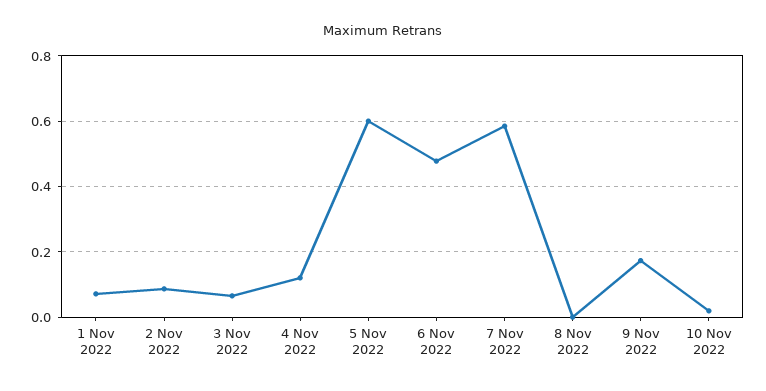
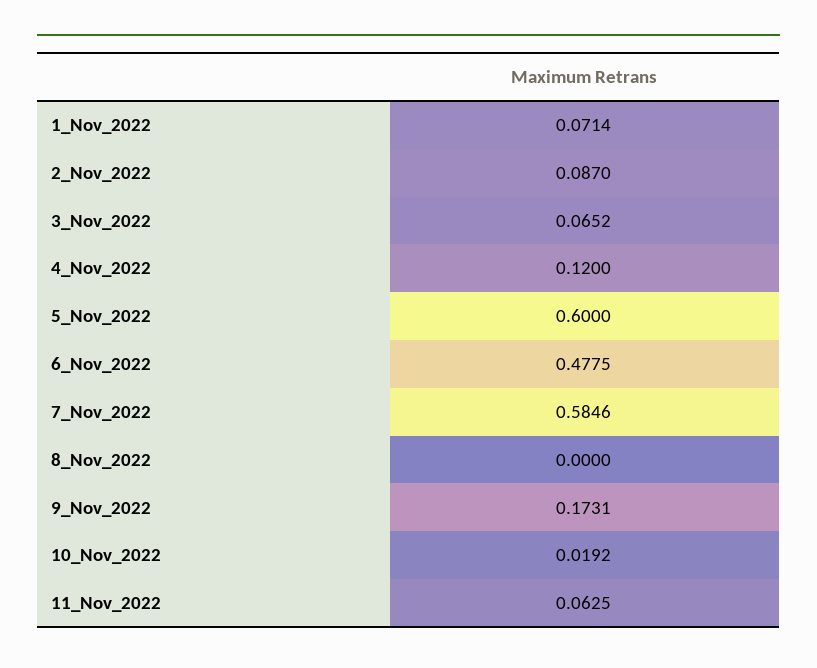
11_Nov_2022: none -> 0.0625

